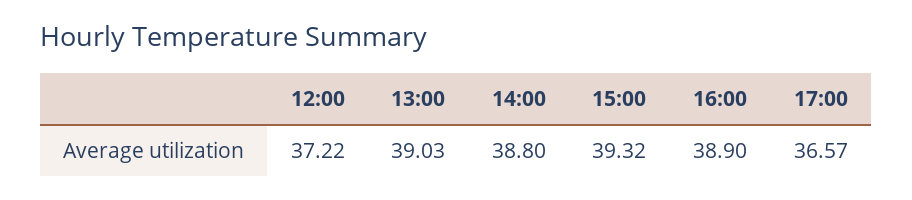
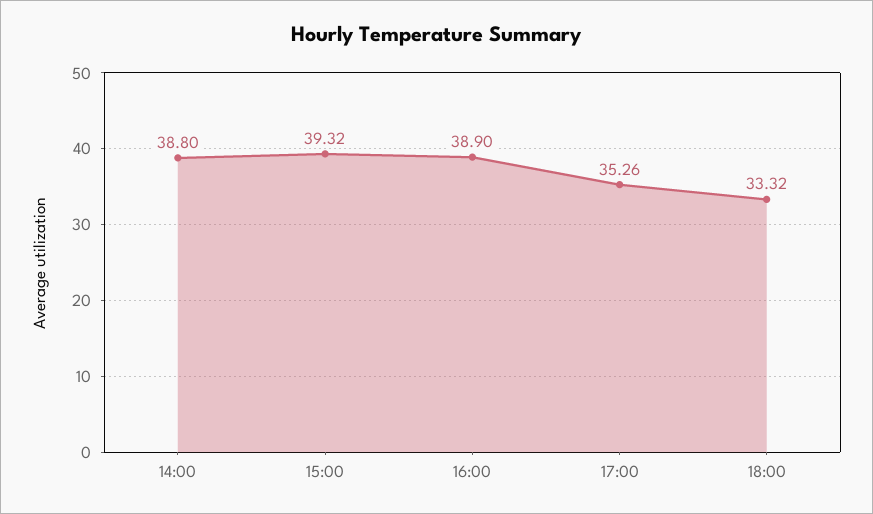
12:00: 37.22 -> none
13:00: 39.03 -> none
17:00: 36.57 -> 35.26
18:00: none -> 33.32

